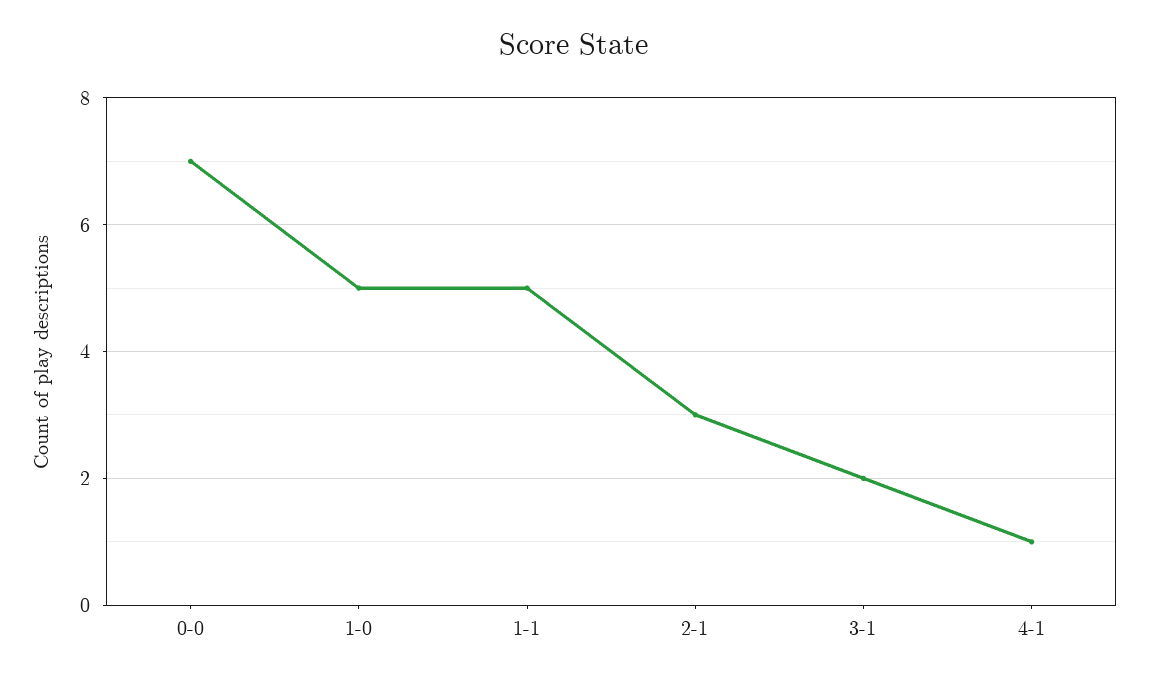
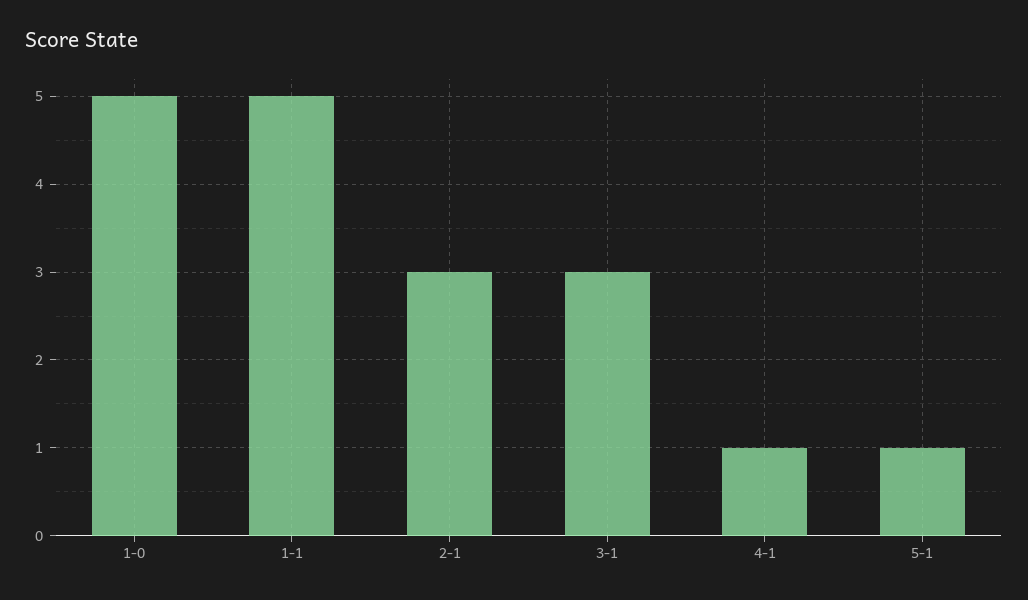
0-0: 7 -> none
3-1: 2 -> 3
5-1: none -> 1

